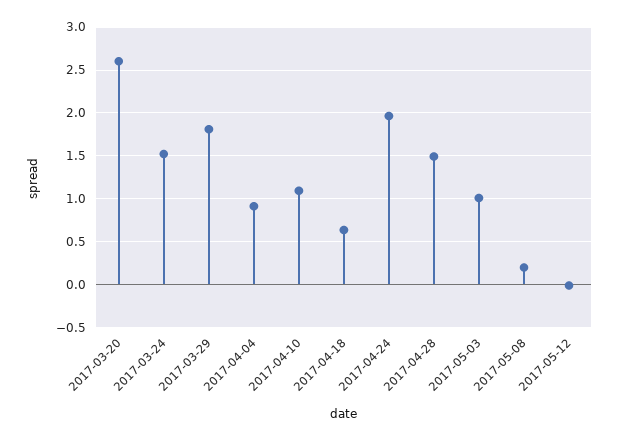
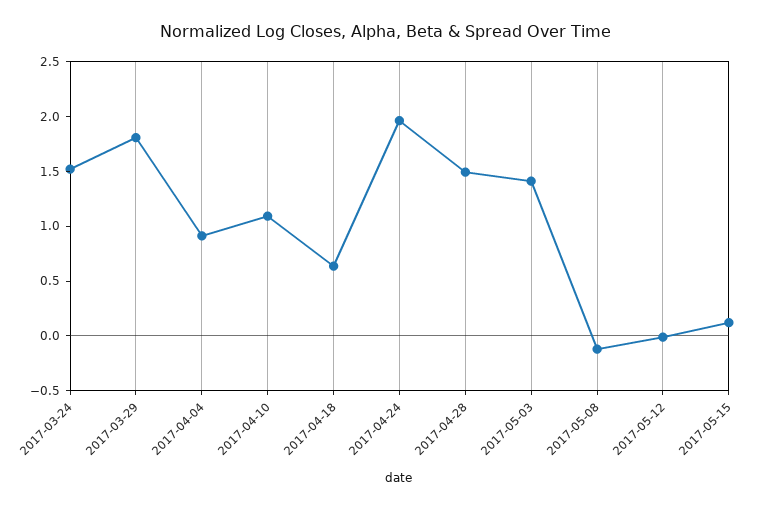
2017-03-20: 2.6 -> none
2017-05-03: 1 -> 1.4
2017-05-08: 0.2 -> -0.1
2017-05-15: none -> 0.1

